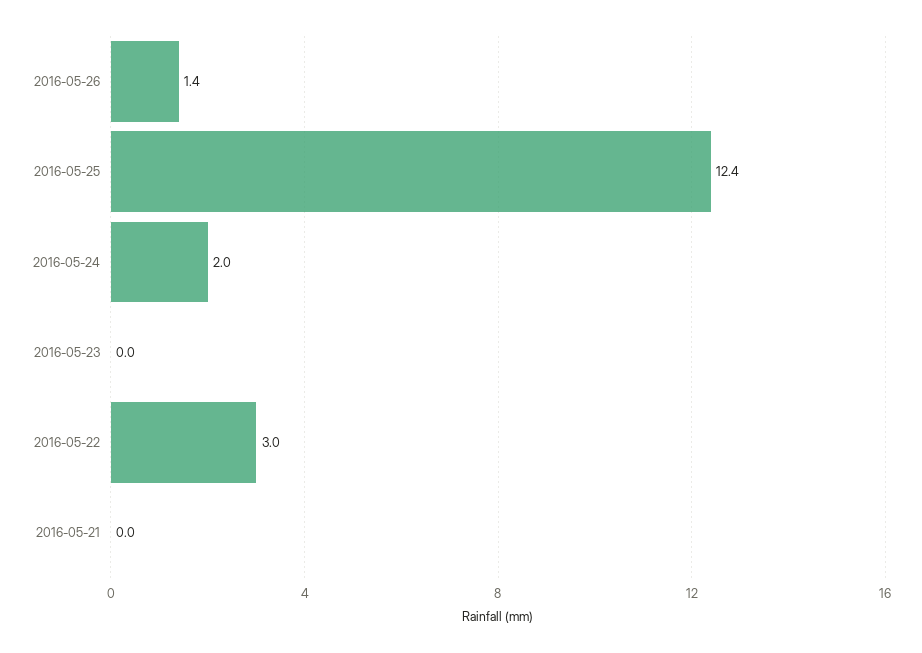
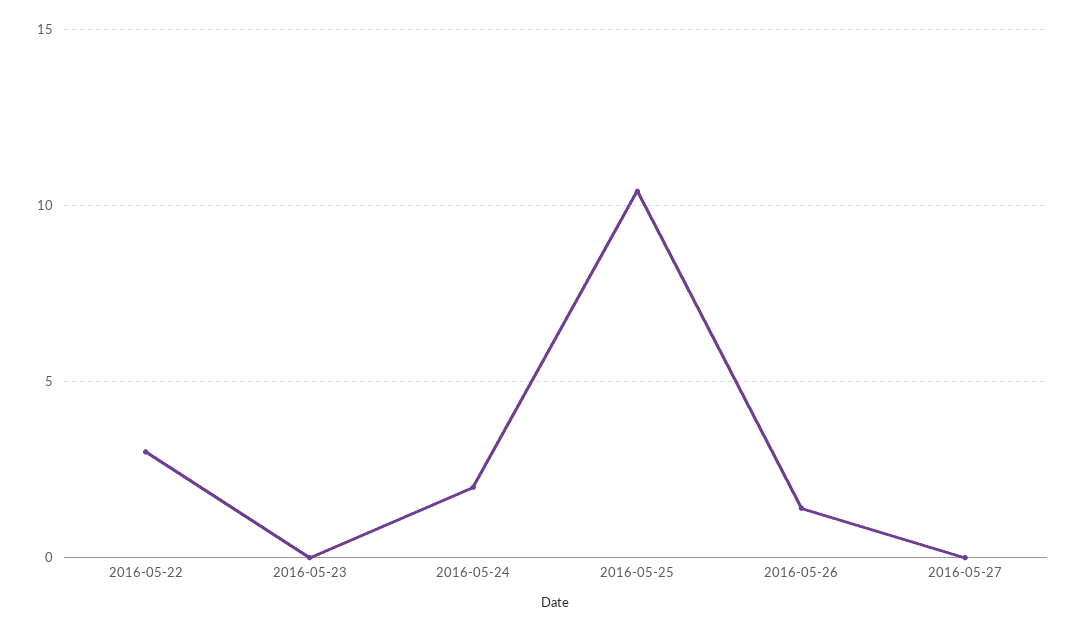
2016-05-25: 12.4 -> 10.5
2016-05-21: 0 -> none
2016-05-27: none -> 0

